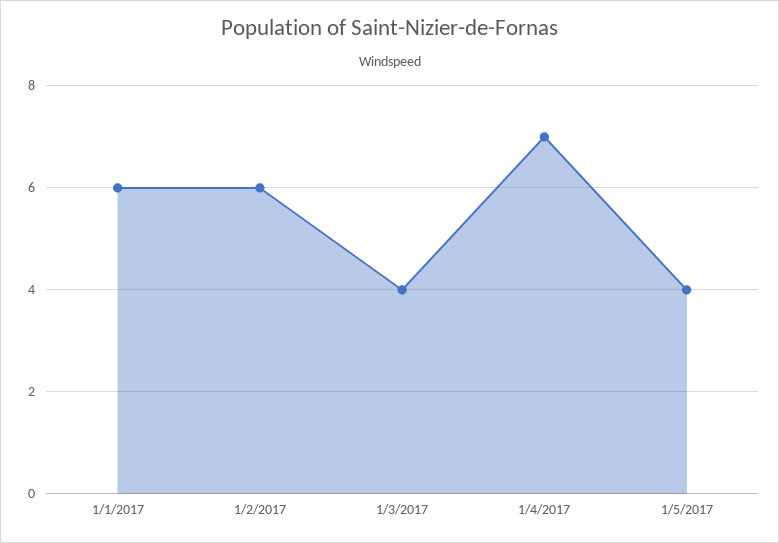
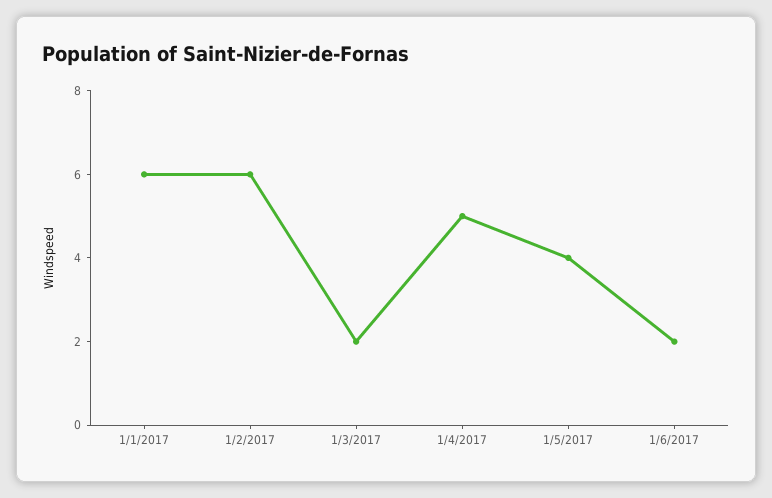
1/3/2017: 4 -> 2
1/4/2017: 7 -> 5
1/6/2017: none -> 2

